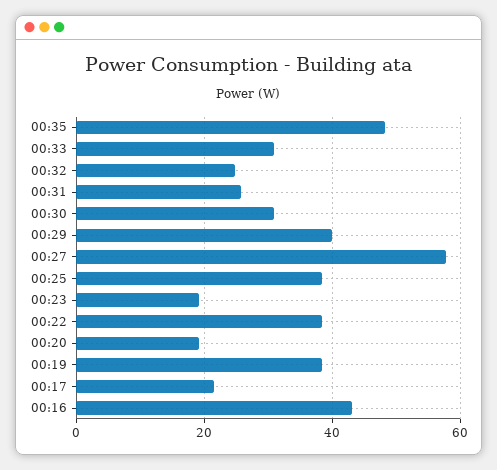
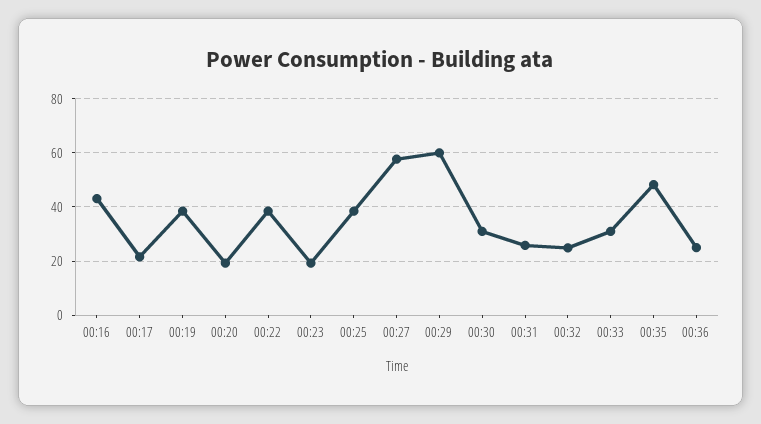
00:29: 40 -> 60
00:36: none -> 25

